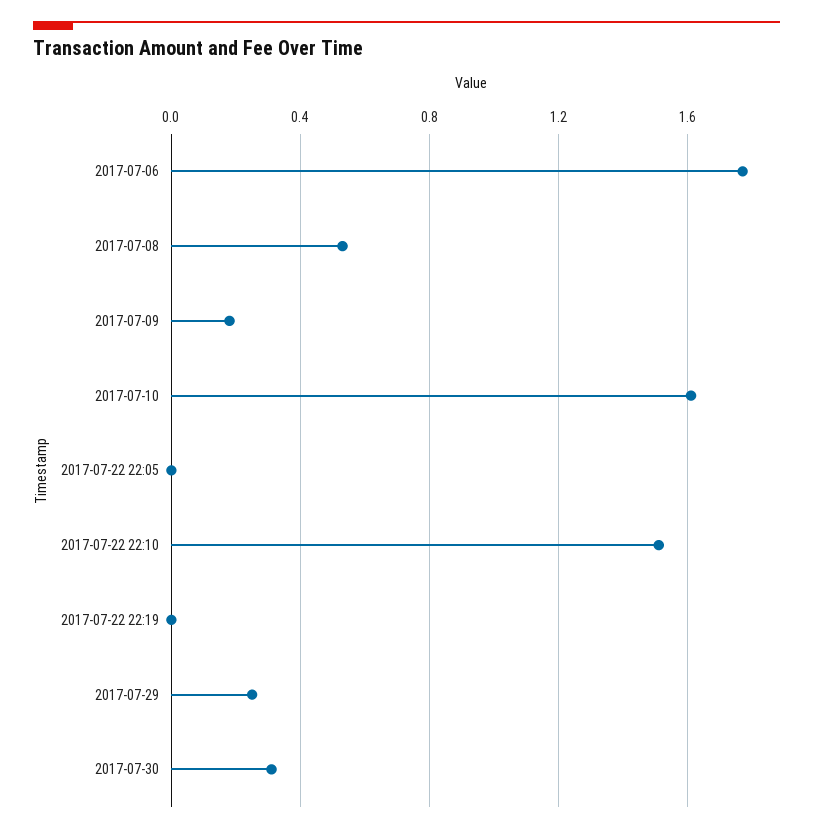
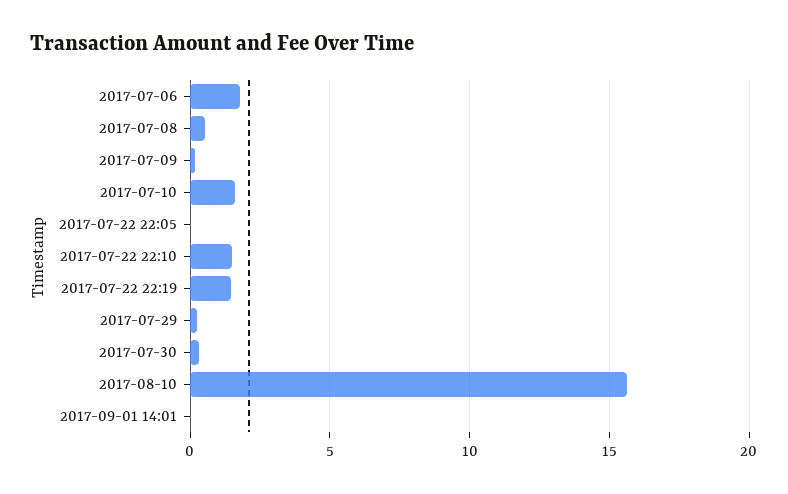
2017-07-22 22:19: 0 -> 1.5
2017-08-10: none -> 15.5
2017-09-01 14:01: none -> 0

